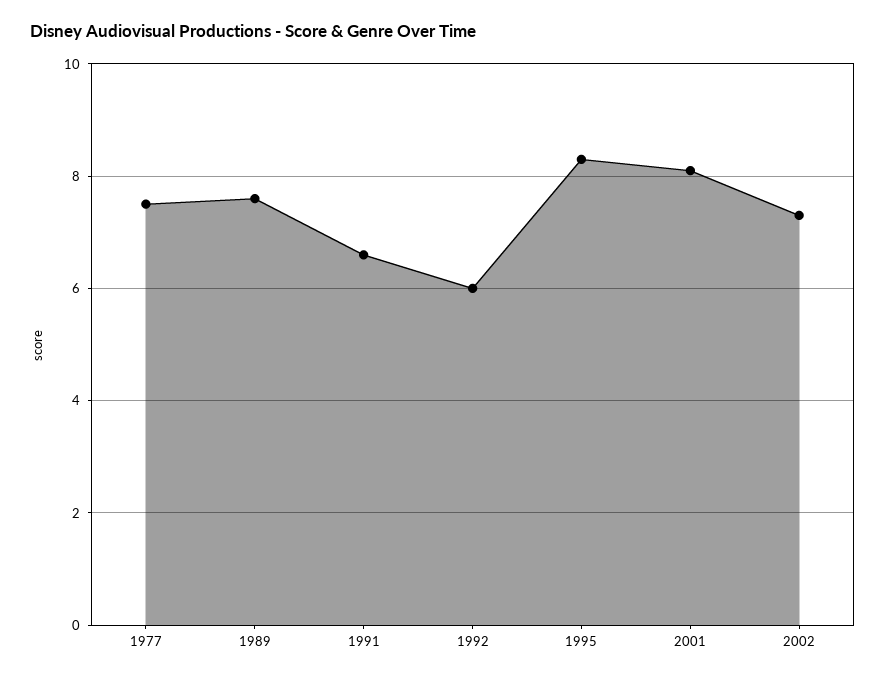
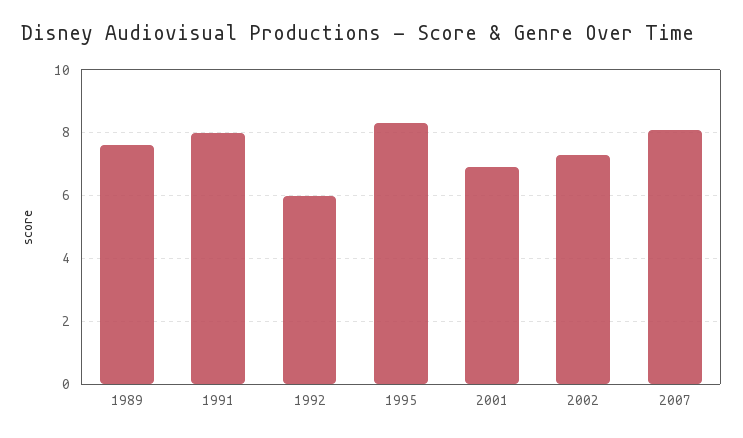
1977: 7.5 -> none
1991: 6.5 -> 8
2001: 8 -> 7
2007: none -> 8

